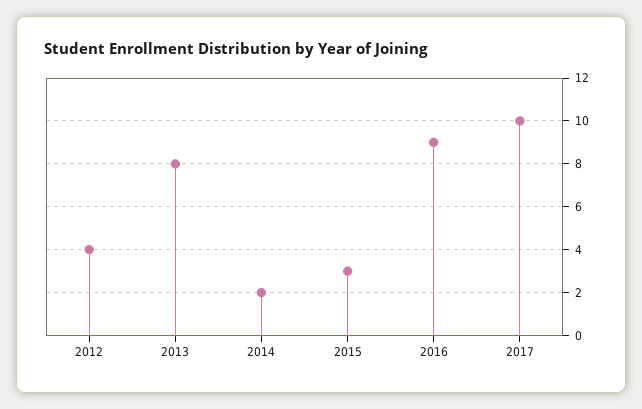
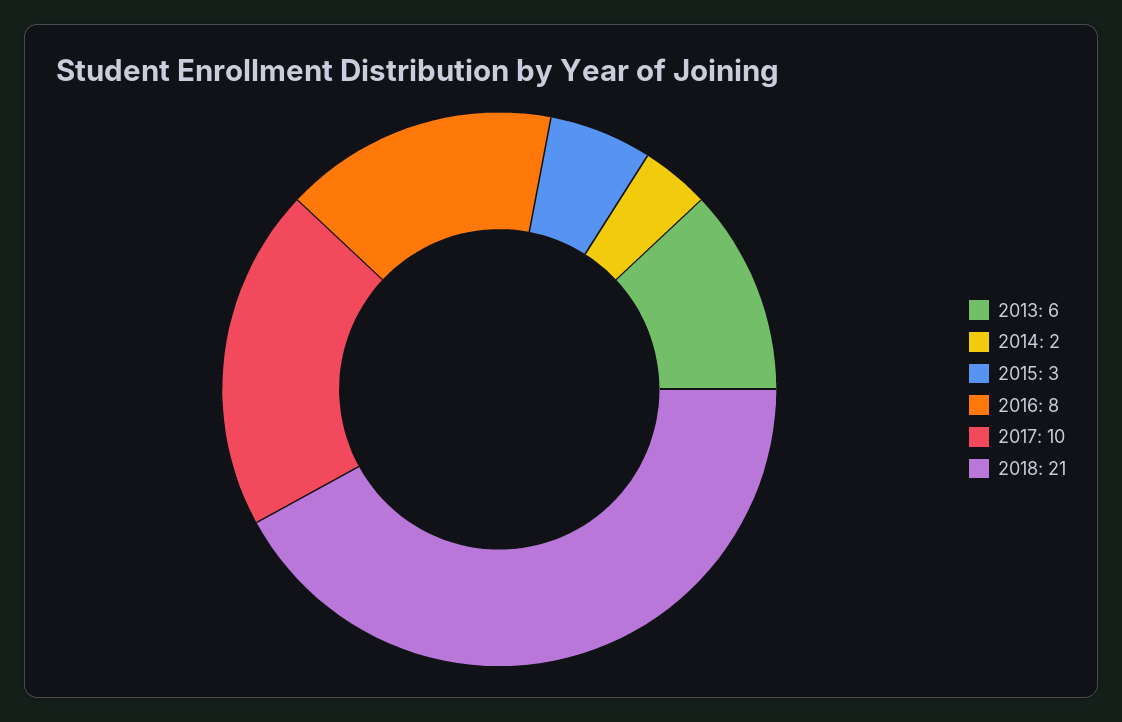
2012: 4 -> none
2013: 8 -> 6
2016: 9 -> 8
2018: none -> 21

